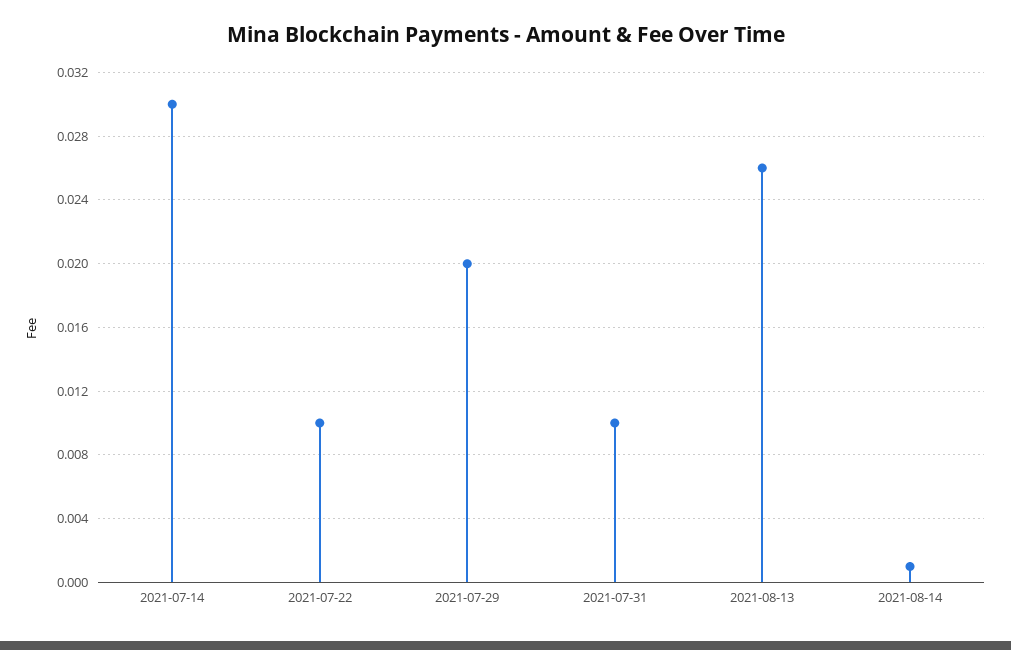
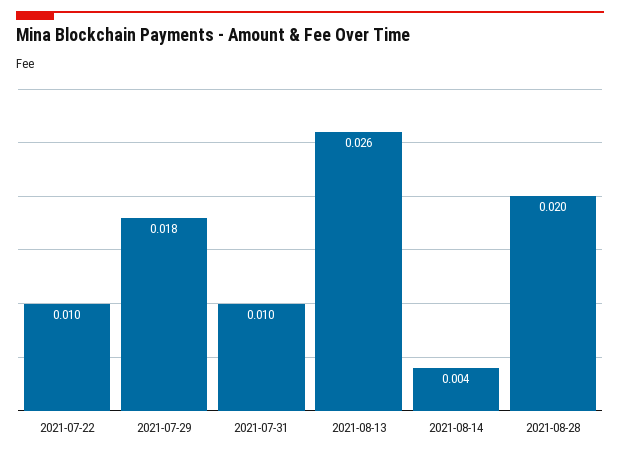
2021-07-14: 0.03 -> none
2021-07-29: 0.02 -> 0.018
2021-08-14: 0.001 -> 0.004
2021-08-28: none -> 0.02

